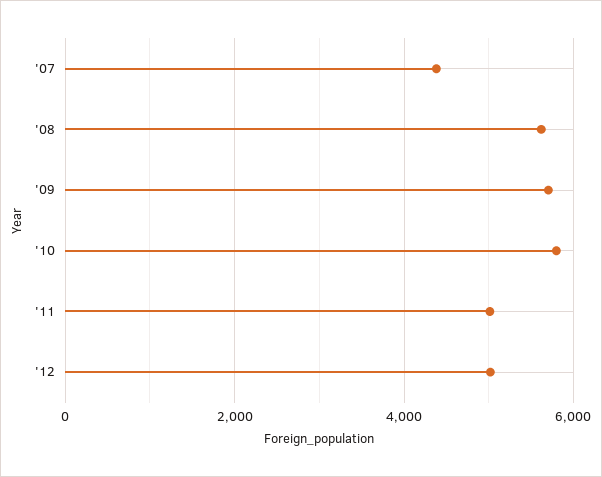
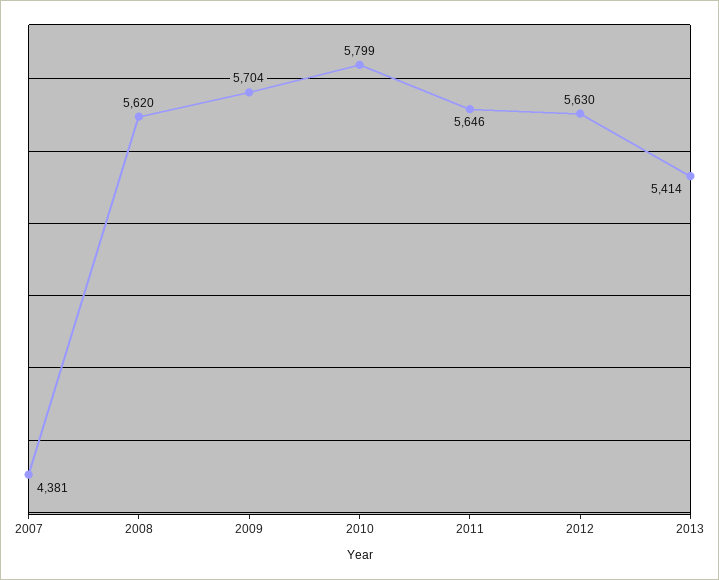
'11: 5000 -> 5646
'12: 5000 -> 5630
2013: none -> 5414

